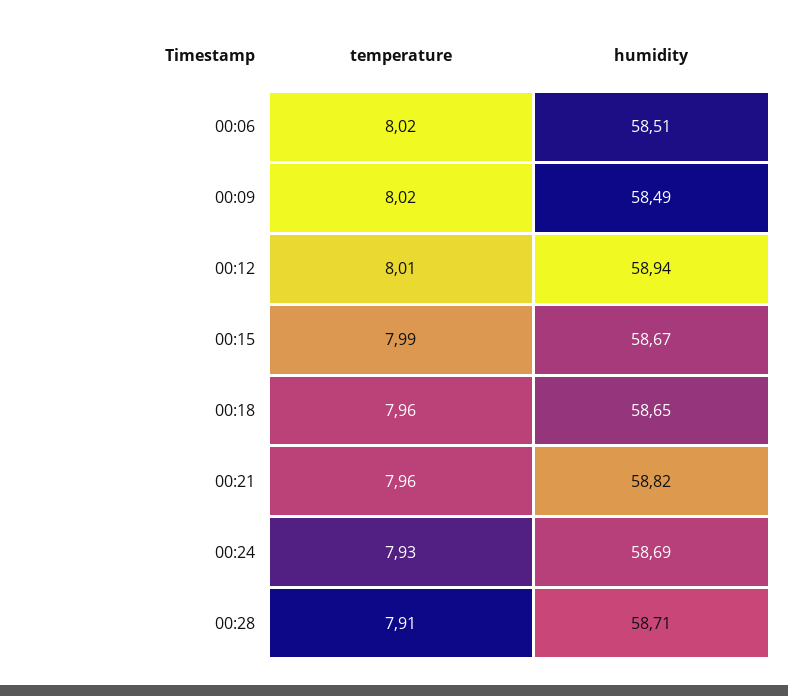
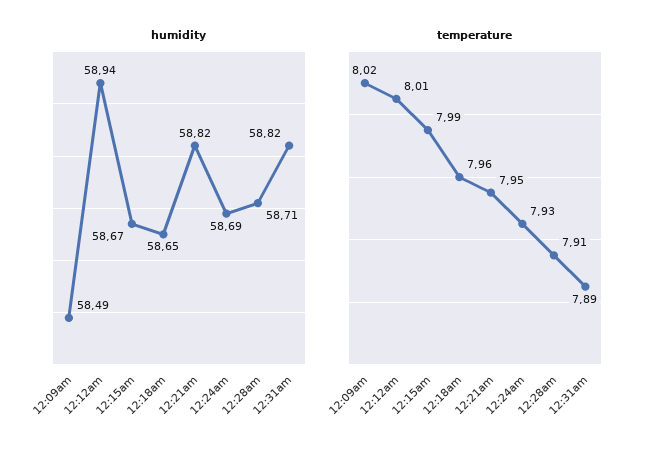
temperature, 00:06: 8.02 -> none
humidity, 00:06: 58.51 -> none
temperature, 00:21: 7.96 -> 7.95
humidity, 12:31am: none -> 58.82
temperature, 12:31am: none -> 7.89

